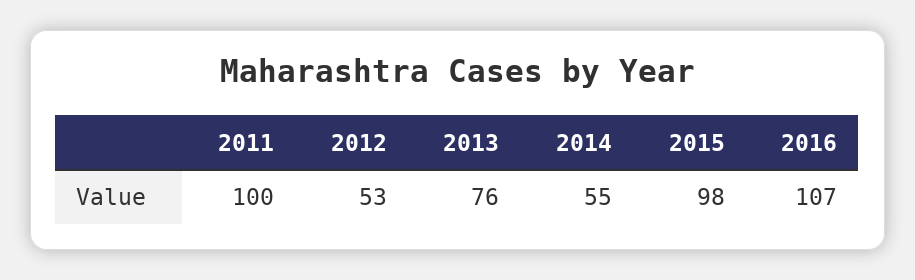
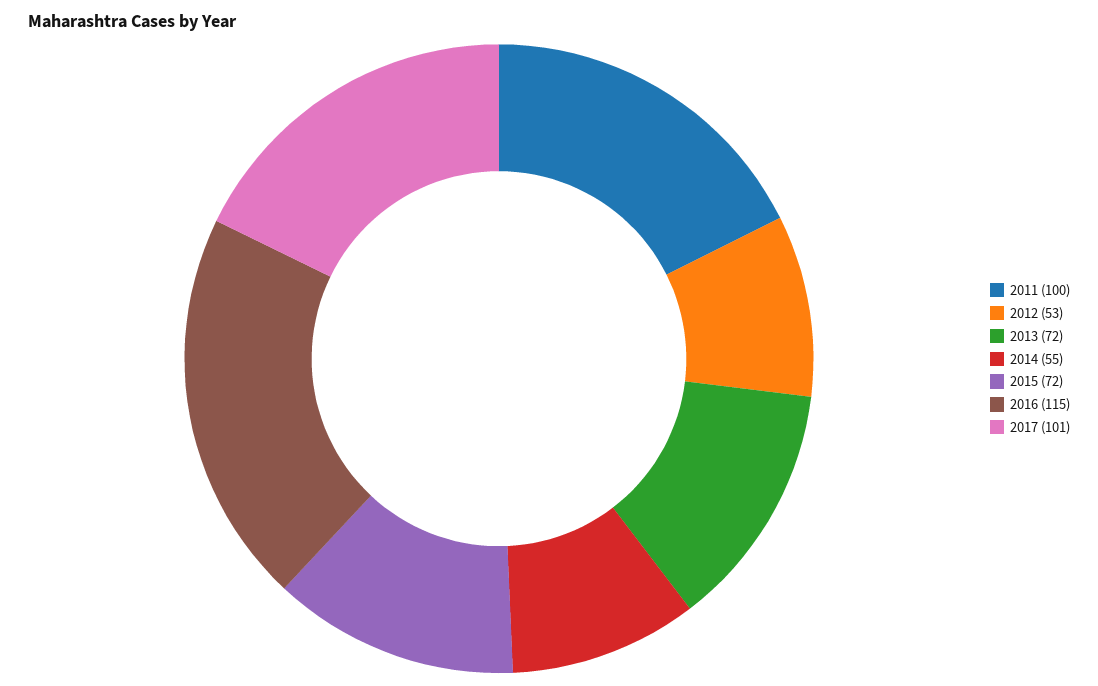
2013: 76 -> 72
2015: 98 -> 72
2016: 107 -> 115
2017: none -> 101

